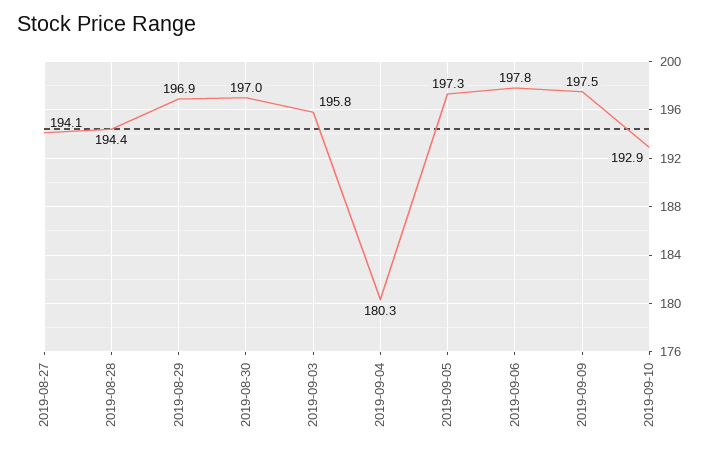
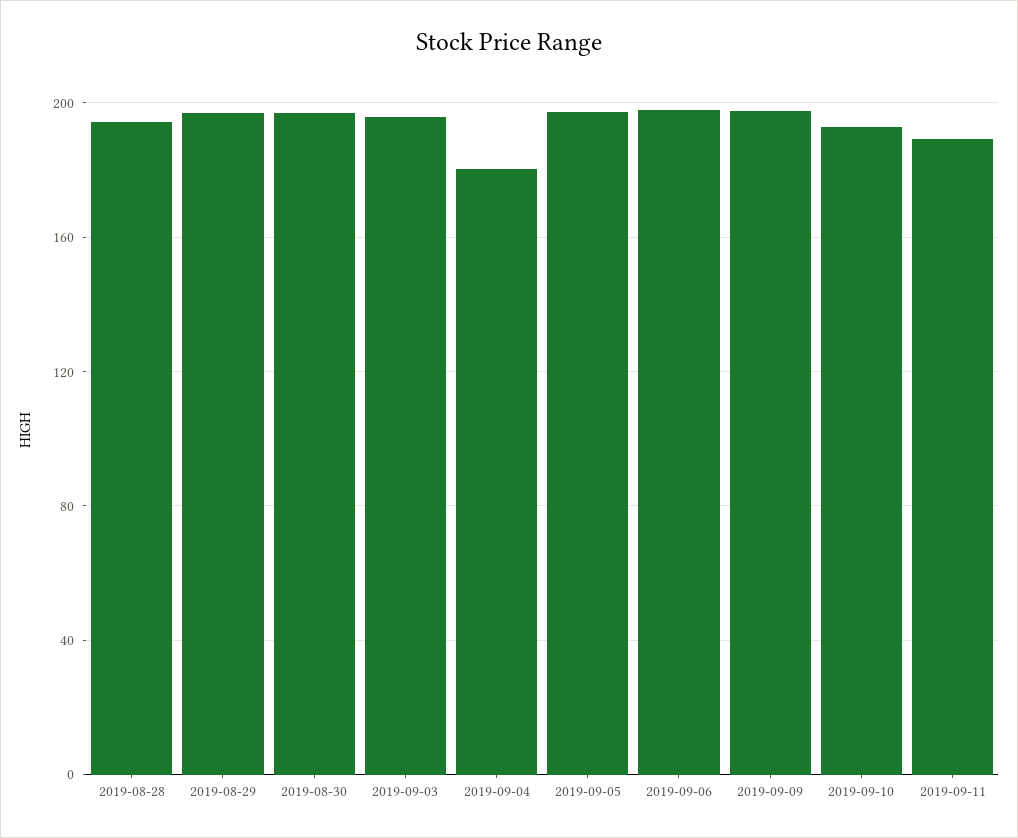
2019-08-27: 194.1 -> none
2019-09-11: none -> 190

